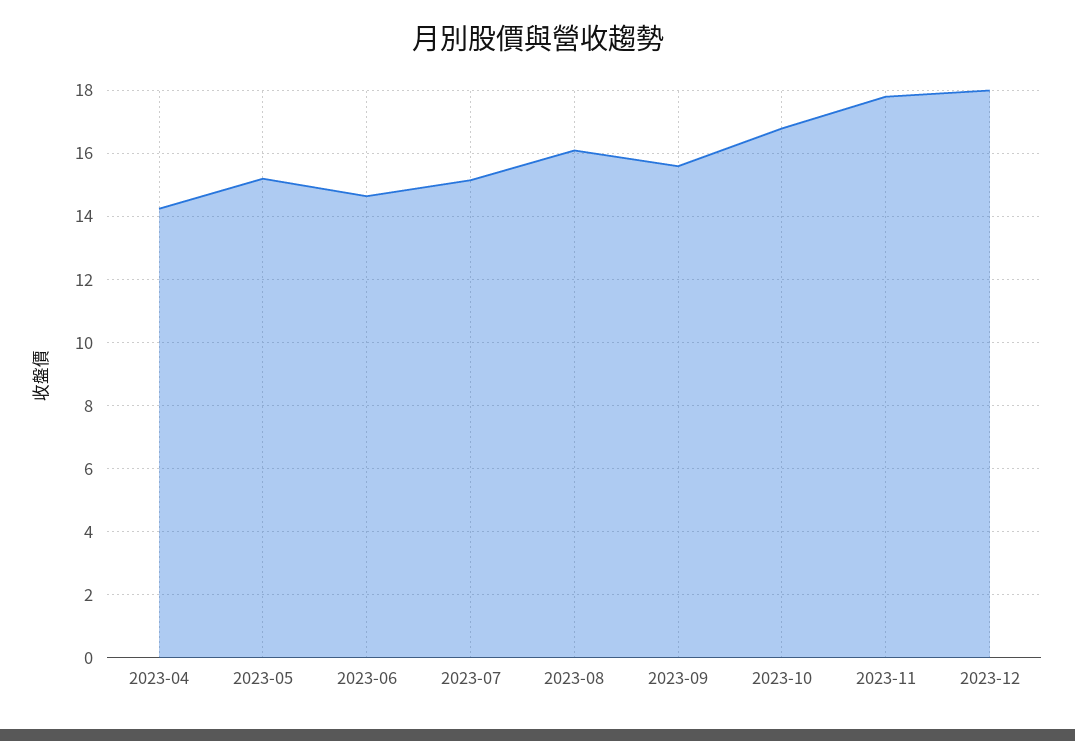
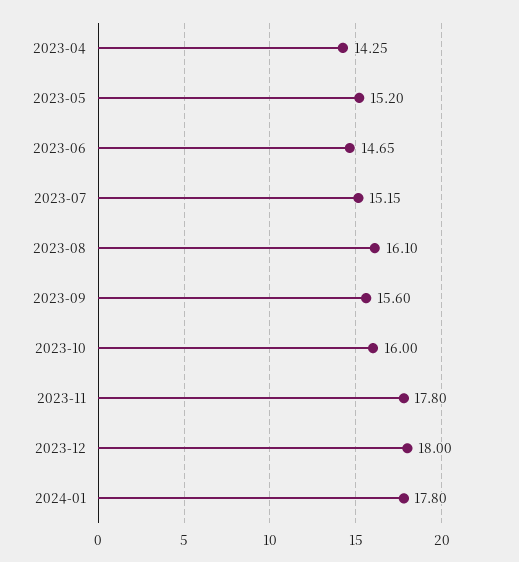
2023-10: 16.8 -> 16
2024-01: none -> 17.8

